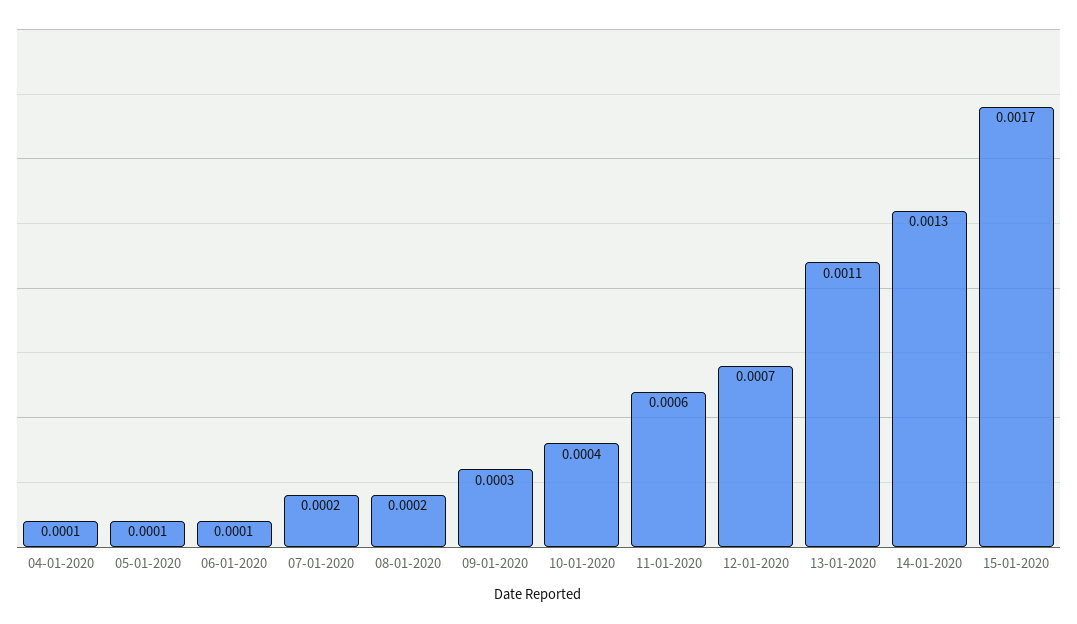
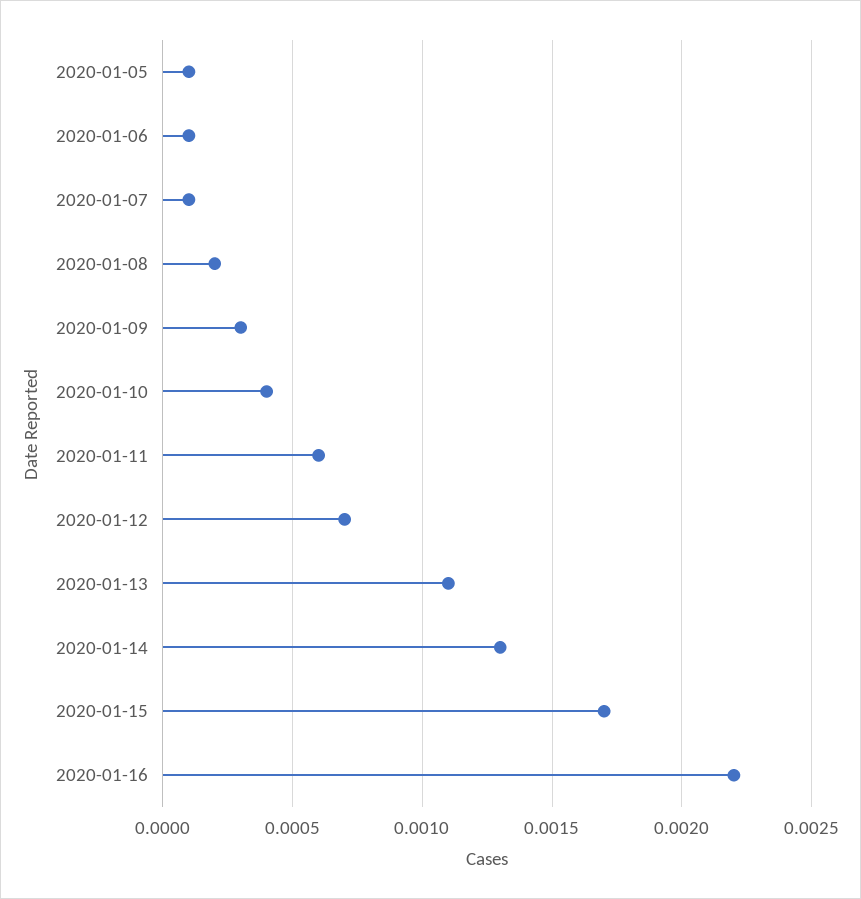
04-01-2020: 0.0001 -> none
07-01-2020: 0.0002 -> 0.0001
2020-01-16: none -> 0.0022

